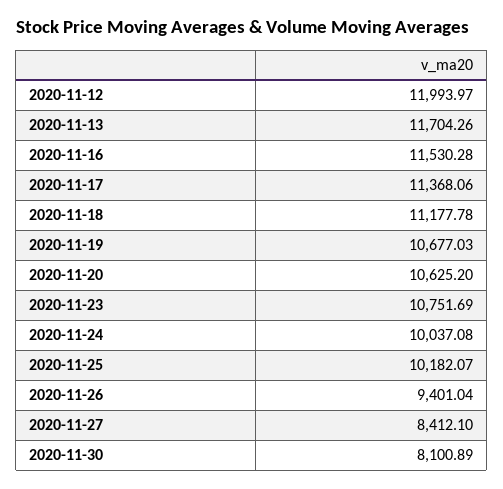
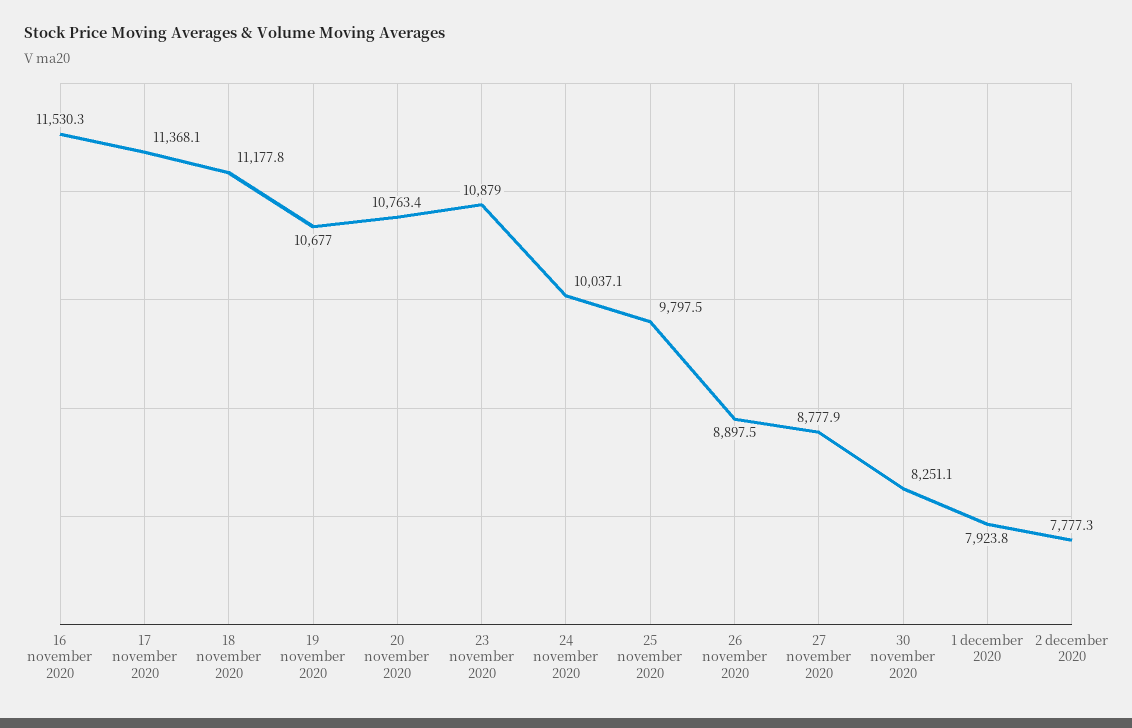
2020-11-12: 11993.97 -> none
2020-11-13: 11704.26 -> none
2020-11-20: 10625.2 -> 10763.4
2020-11-23: 10751.69 -> 10879
2020-11-25: 10182.07 -> 9797.5
2020-11-26: 9401.04 -> 8897.5
2020-11-27: 8412.1 -> 8777.9
2020-11-30: 8100.89 -> 8251.1
1 december 2020: none -> 7923.8
2 december 2020: none -> 7777.3

